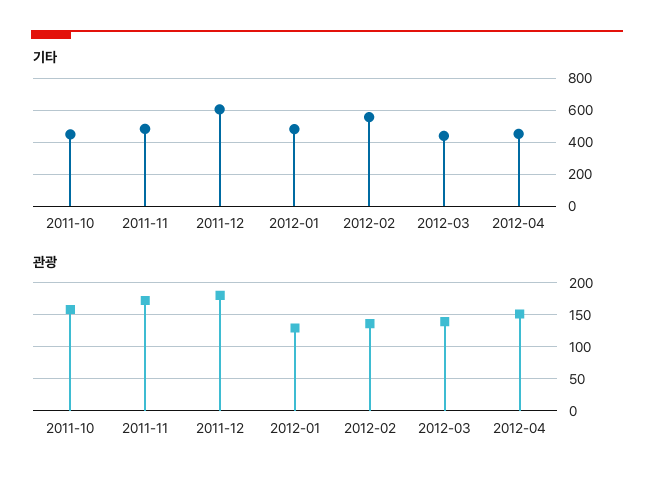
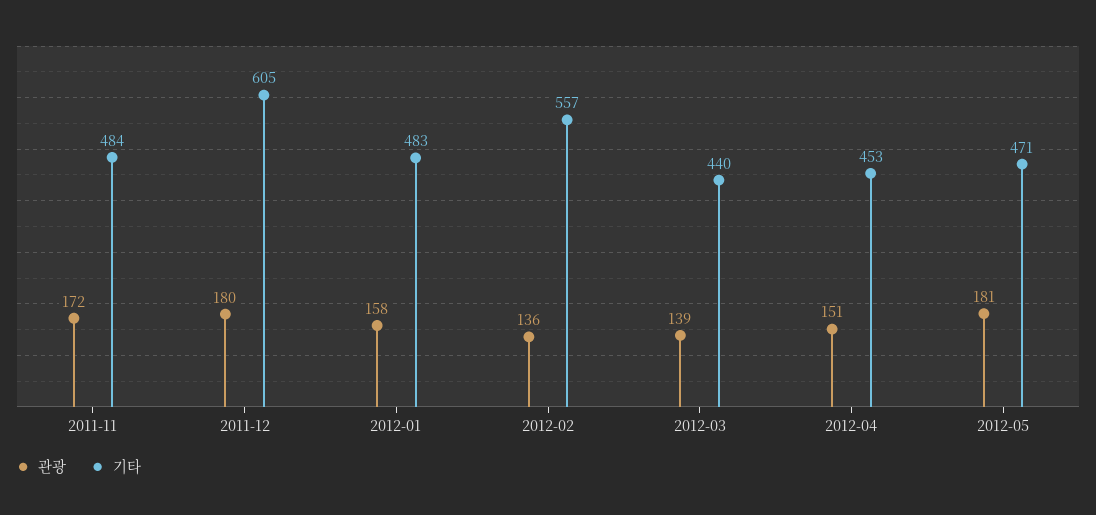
기타, 2011-10: 450 -> none
관광, 2011-10: 160 -> none
관광, 2012-01: 130 -> 158
관광, 2012-05: none -> 181
기타, 2012-05: none -> 471

